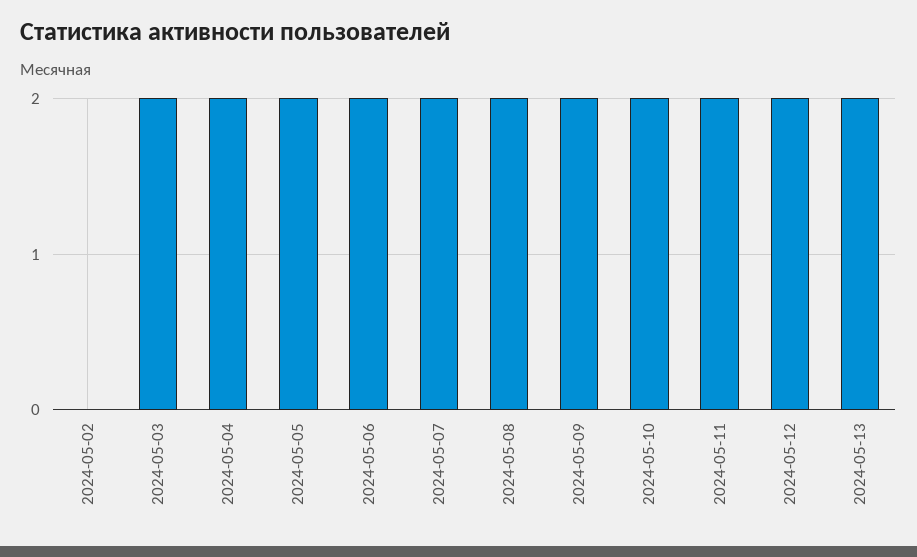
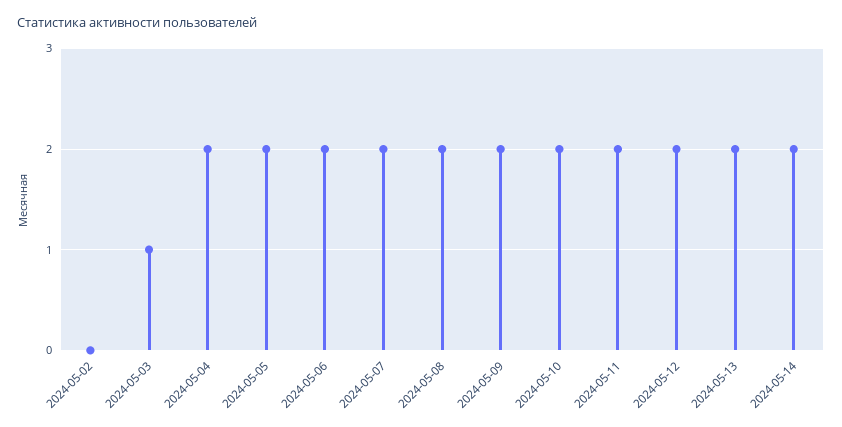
2024-05-03: 2 -> 1
2024-05-14: none -> 2

